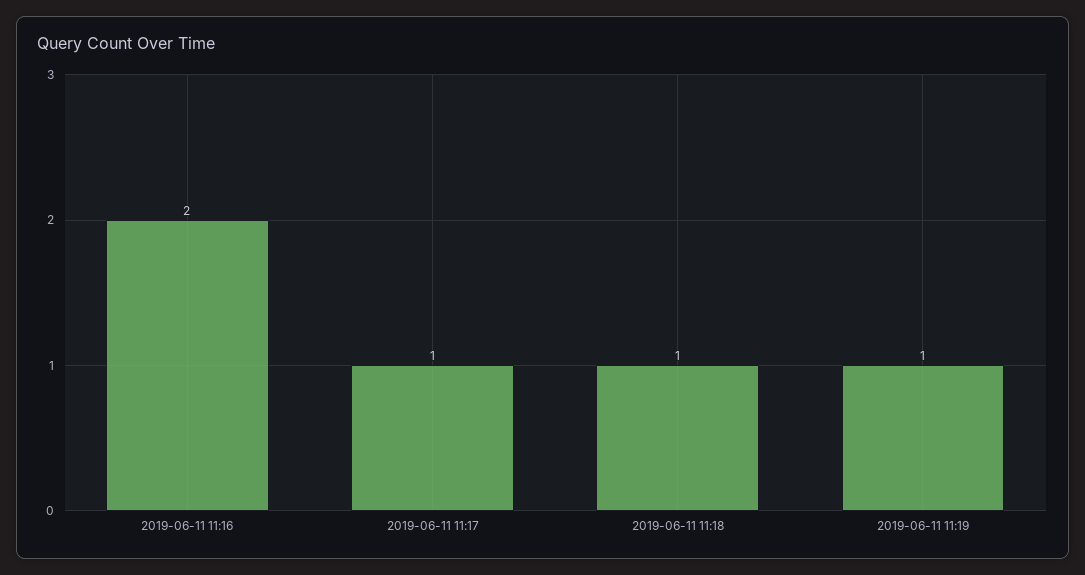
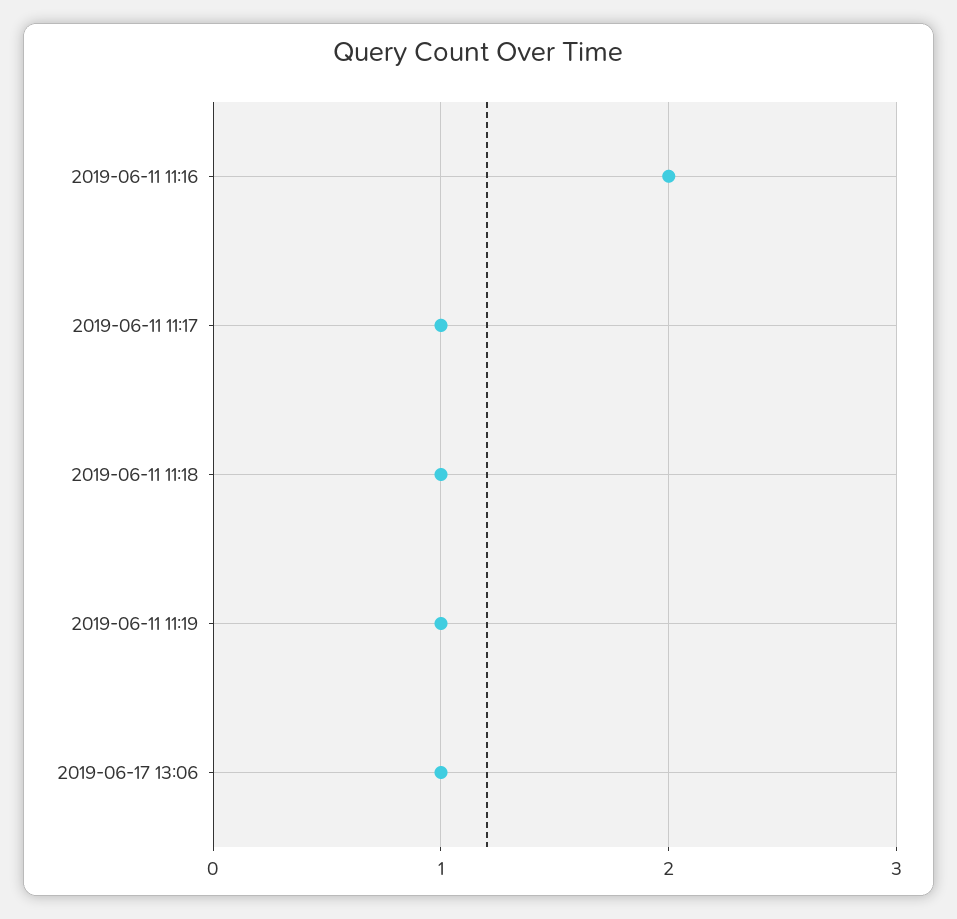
2019-06-17 13:06: none -> 1

